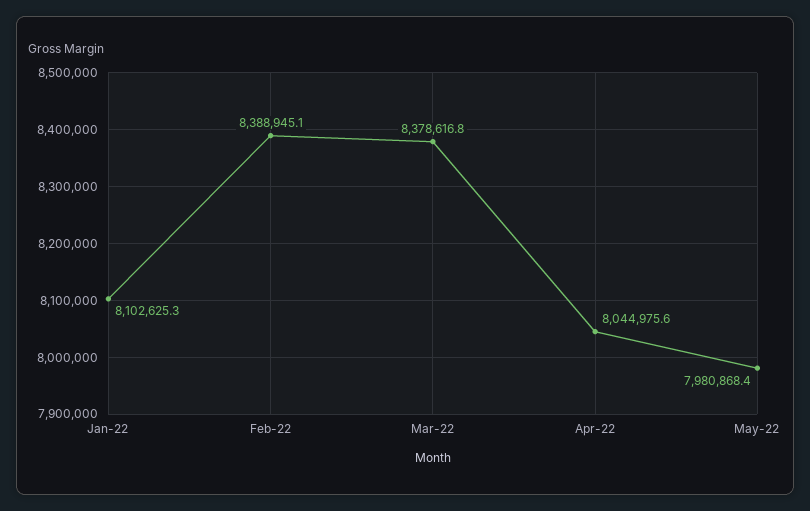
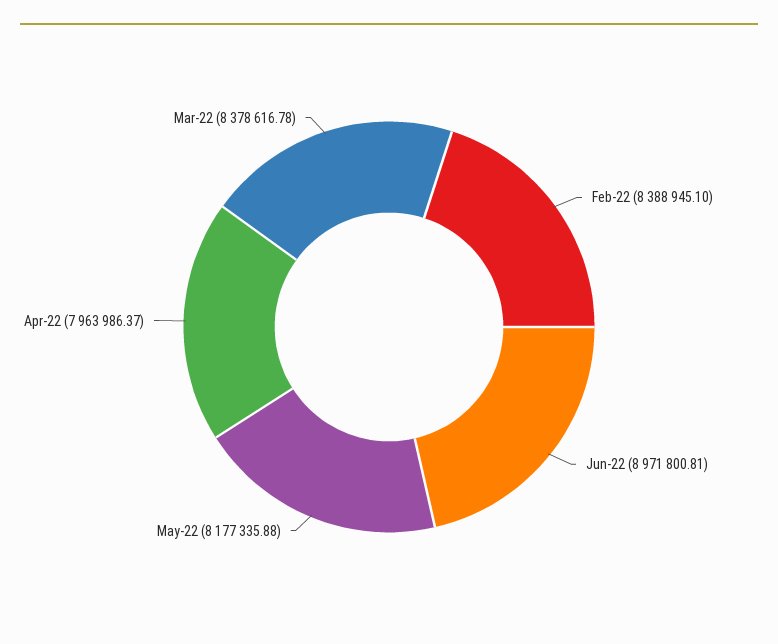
Jan-22: 8102625.3 -> none
Apr-22: 8044975.6 -> 7963986.37
May-22: 7980868.4 -> 8177335.88
Jun-22: none -> 8971800.81

